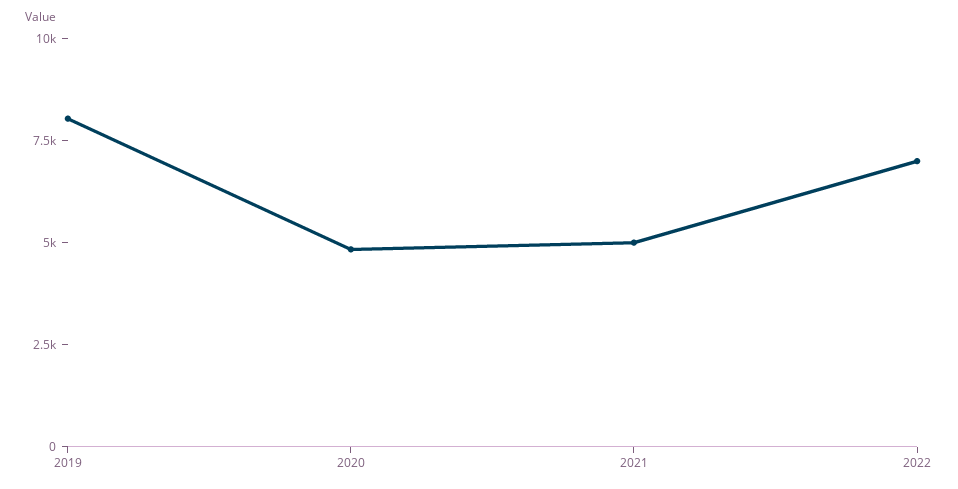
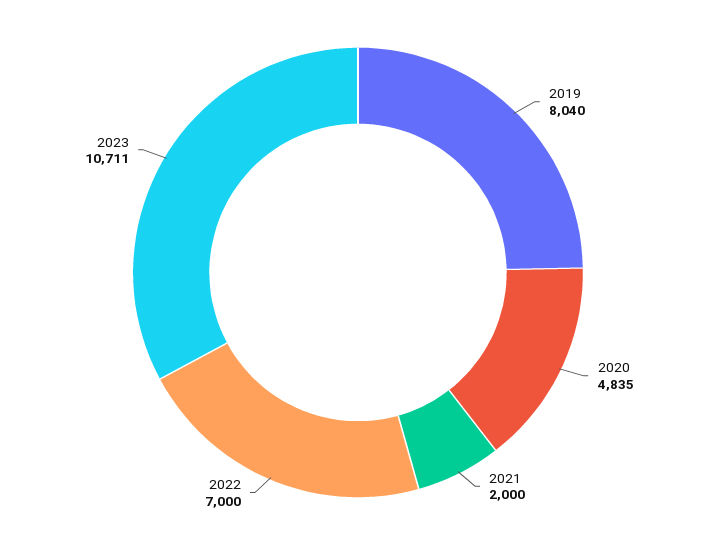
2021: 5000 -> 2000
2023: none -> 10711

